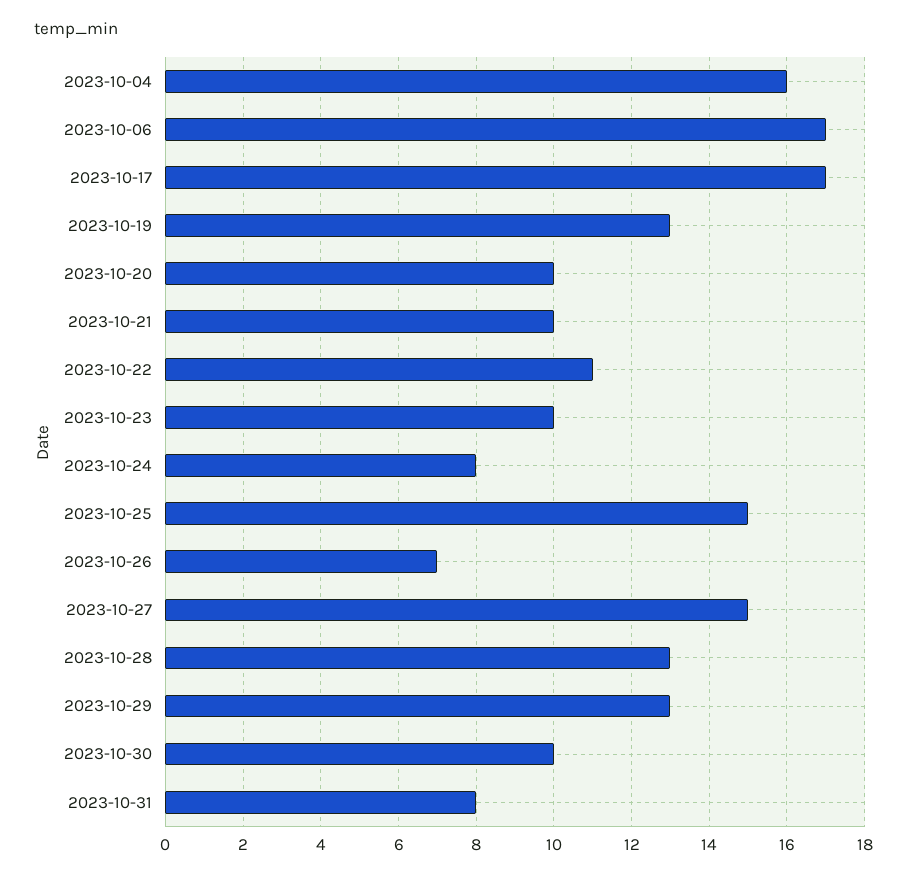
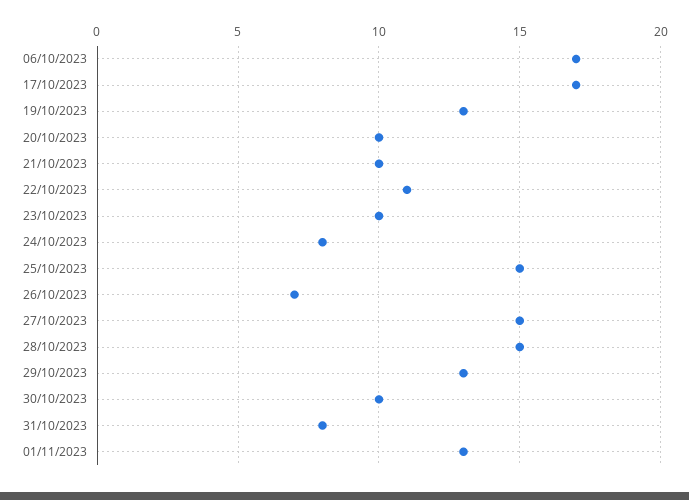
2023-10-04: 16 -> none
2023-10-28: 13 -> 15
01/11/2023: none -> 13

